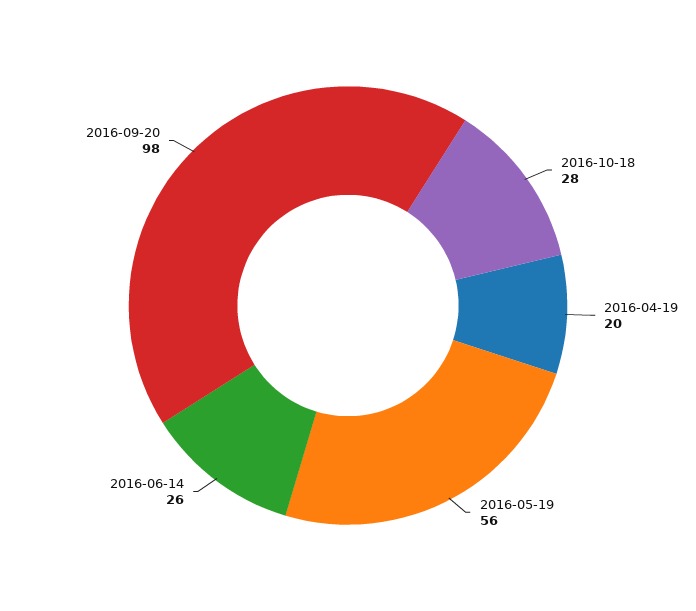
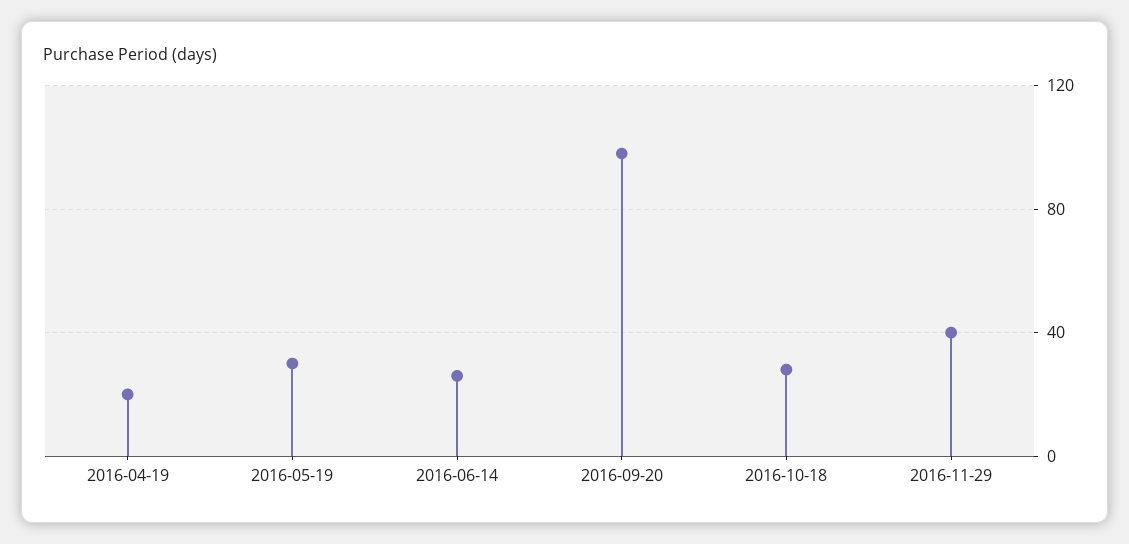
2016-05-19: 56 -> 30
2016-11-29: none -> 40

